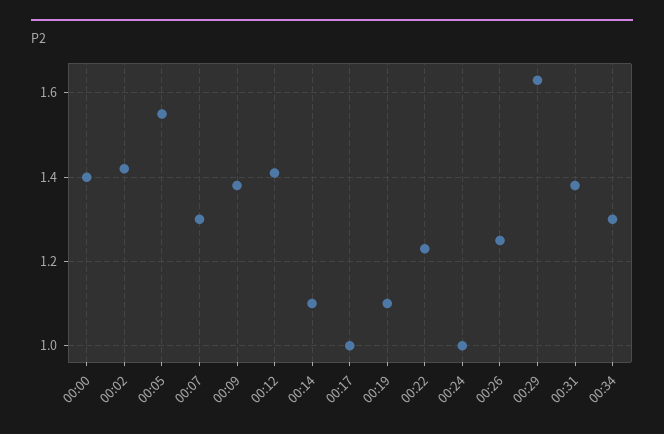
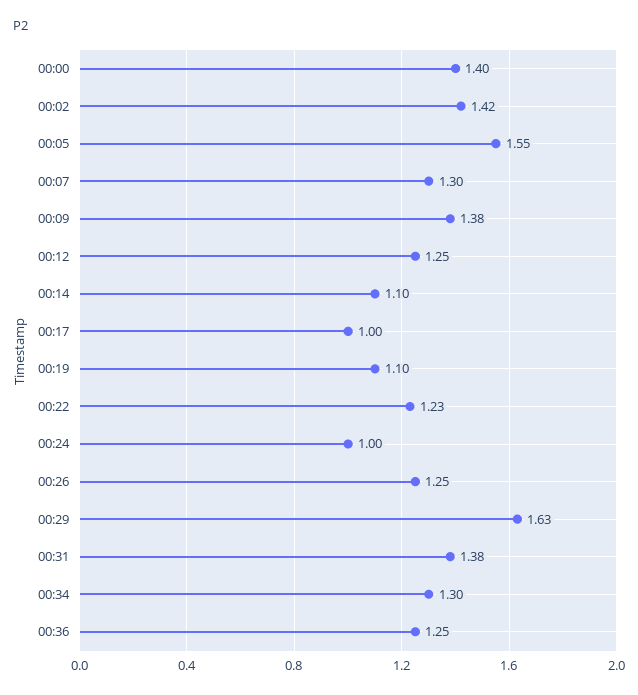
00:12: 1.4 -> 1.25
00:36: none -> 1.25

